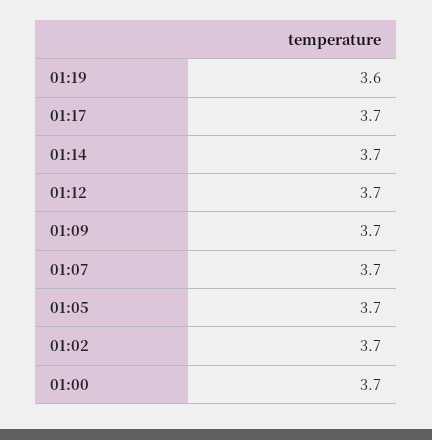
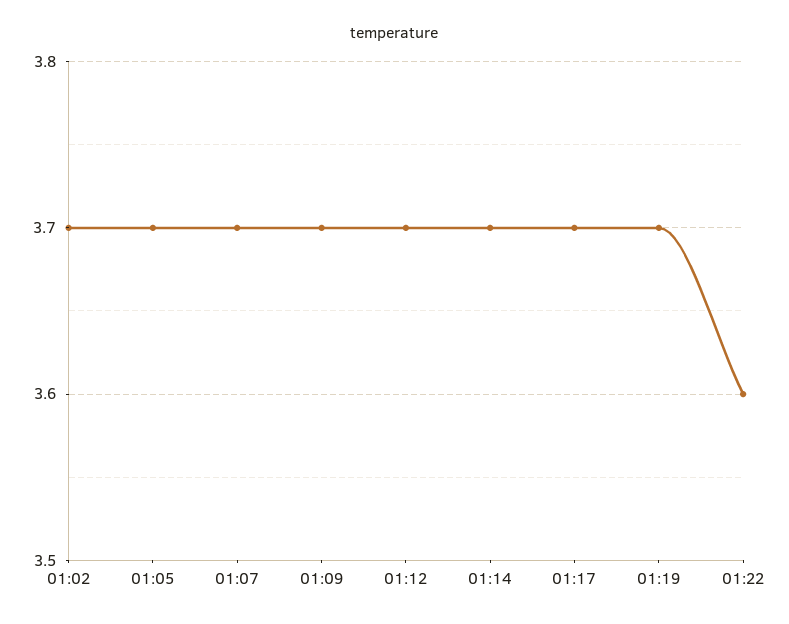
01:19: 3.6 -> 3.7
01:00: 3.7 -> none
01:22: none -> 3.6

